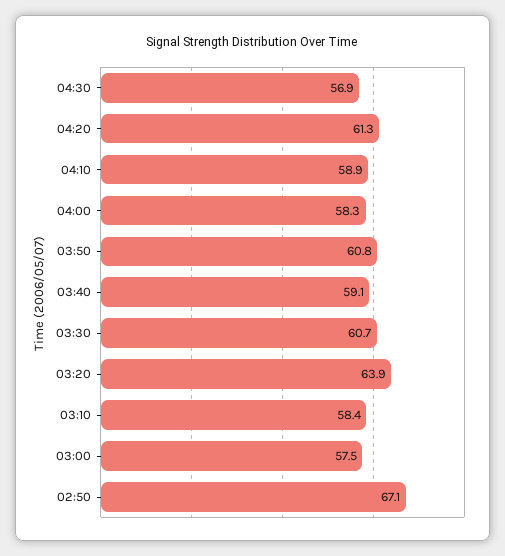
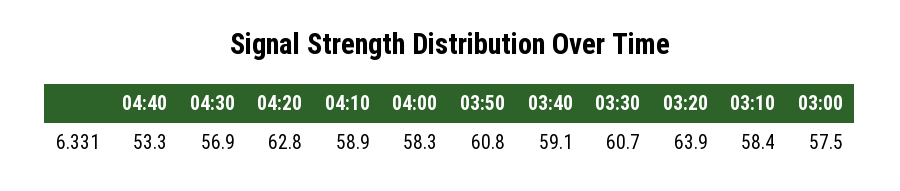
04:20: 61.3 -> 62.8
02:50: 67.1 -> none
04:40: none -> 53.3

